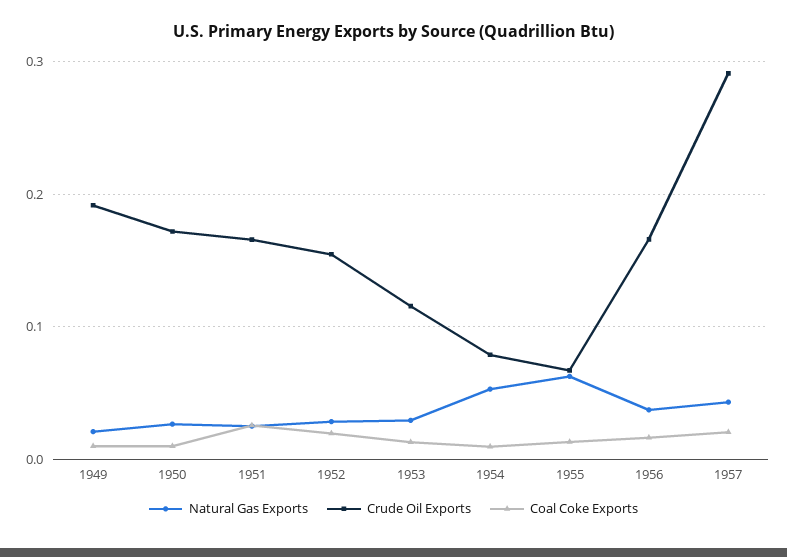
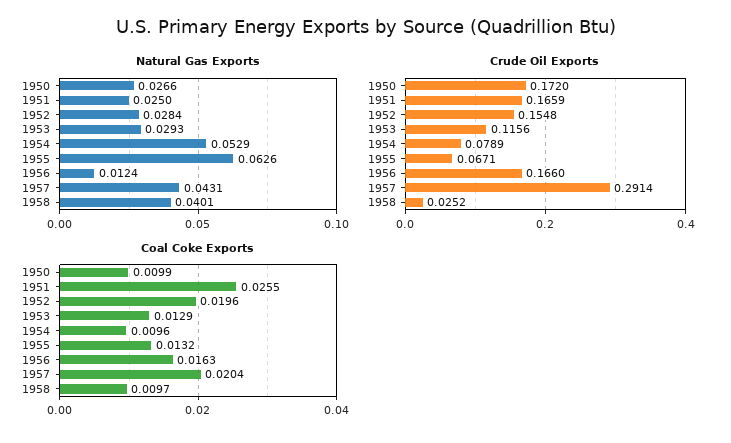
Natural Gas Exports, 1949: 0.02 -> none
Crude Oil Exports, 1949: 0.19 -> none
Coal Coke Exports, 1949: 0.01 -> none
Natural Gas Exports, 1956: 0.04 -> 0.0124
Natural Gas Exports, 1958: none -> 0.0401
Crude Oil Exports, 1958: none -> 0.0252
Coal Coke Exports, 1958: none -> 0.0097

